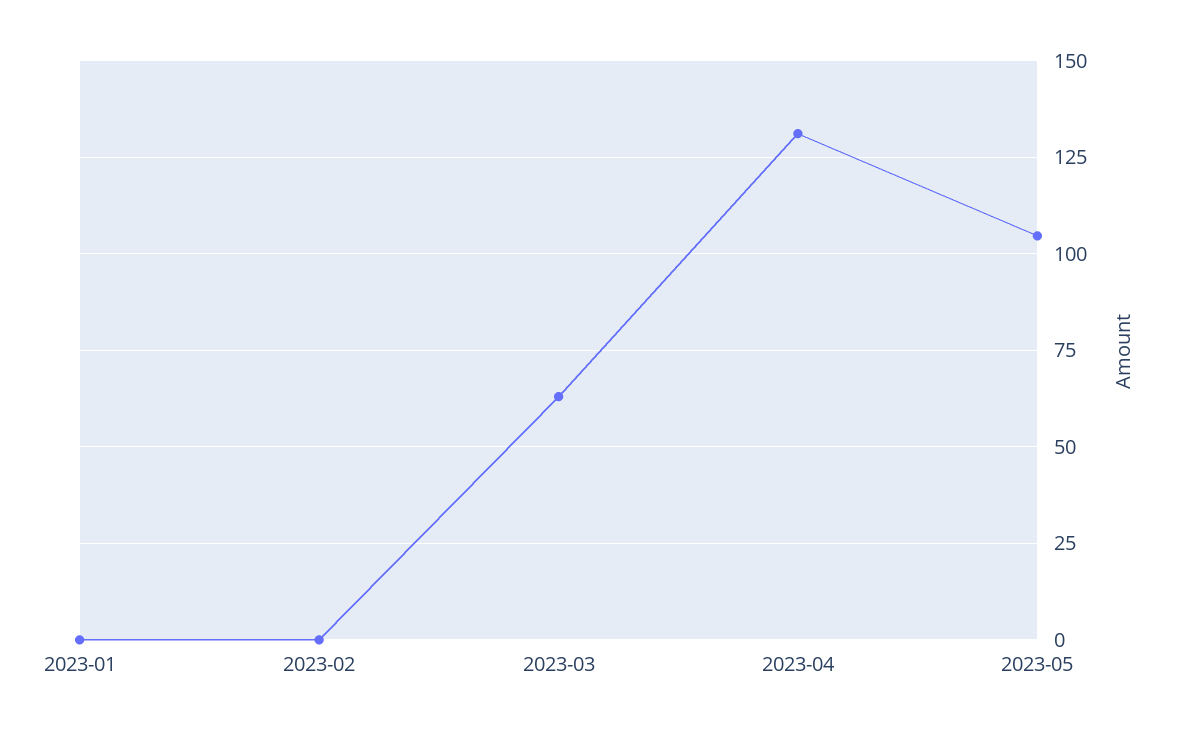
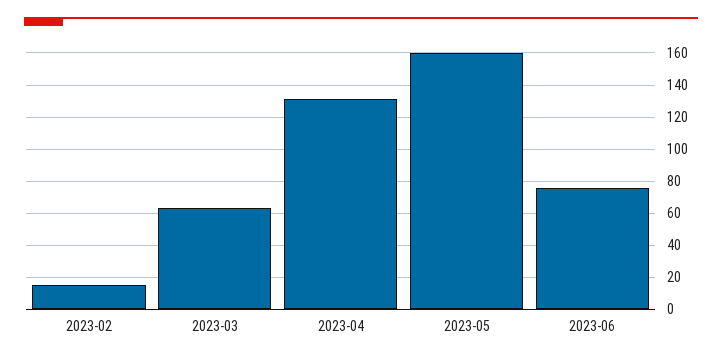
2023-01: 0 -> none
2023-02: 0 -> 15
2023-05: 105 -> 160
2023-06: none -> 75

